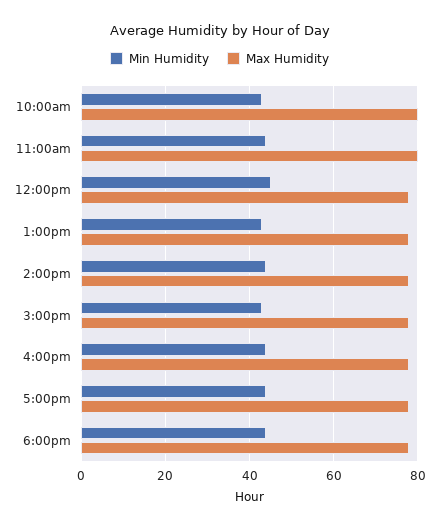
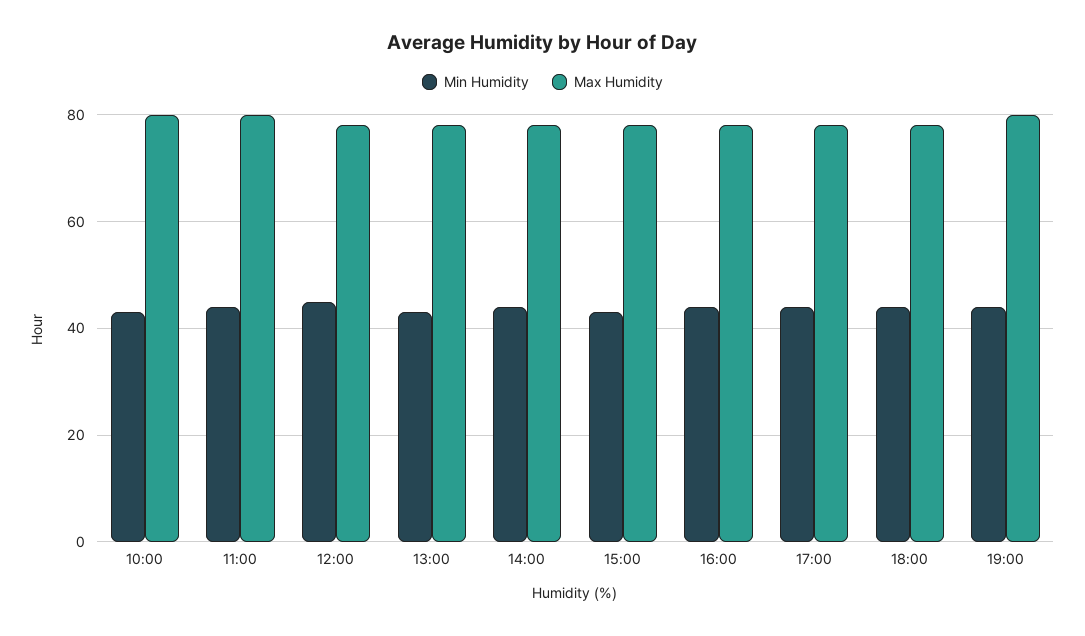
Min Humidity, 19:00: none -> 45
Max Humidity, 19:00: none -> 80

